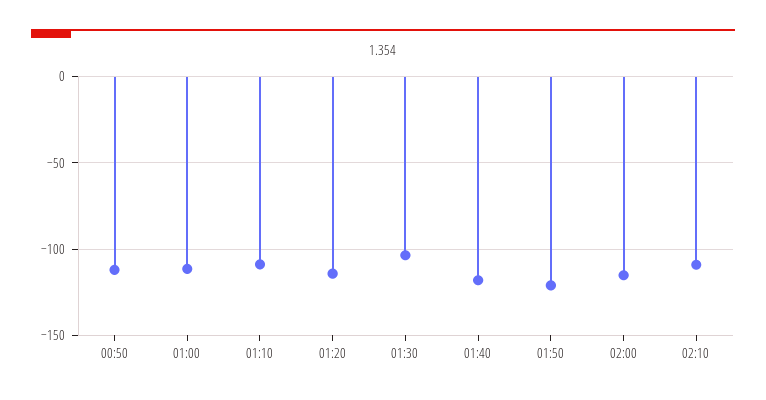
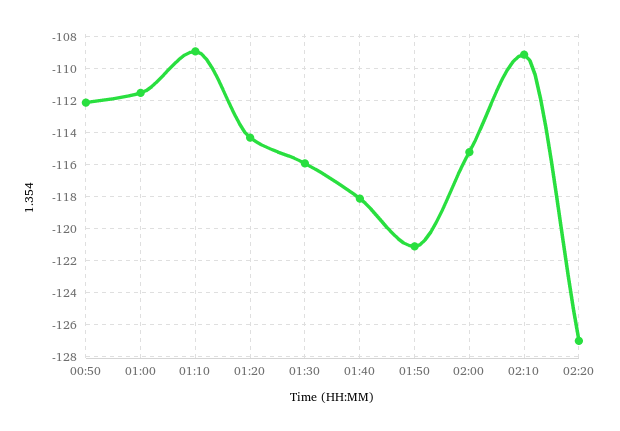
01:30: -105 -> -116
02:20: none -> -127

